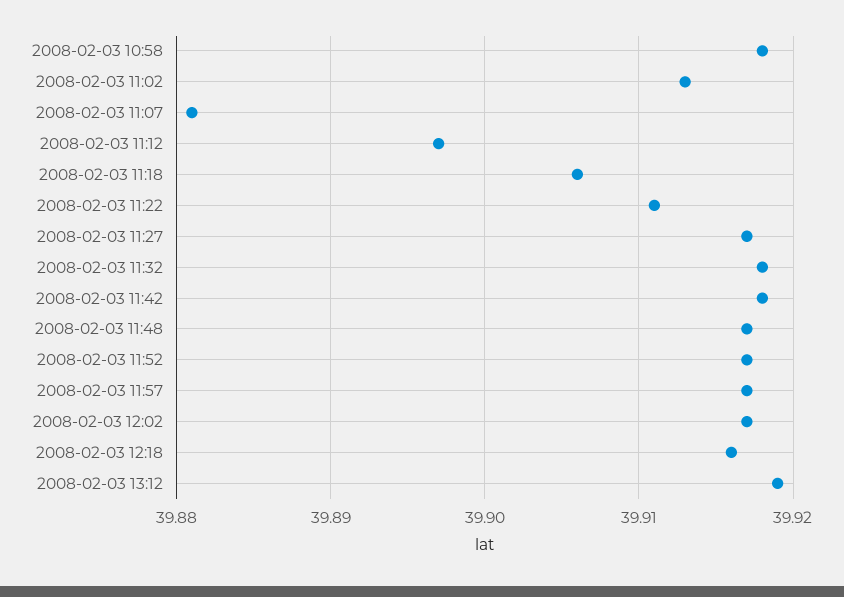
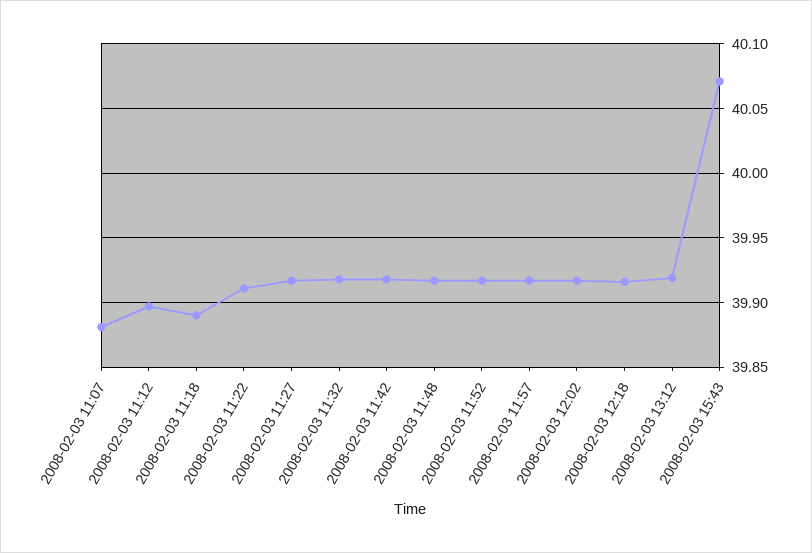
2008-02-03 10:58: 39.918 -> none
2008-02-03 11:02: 39.913 -> none
2008-02-03 11:18: 39.906 -> 39.89
2008-02-03 15:43: none -> 40.07

